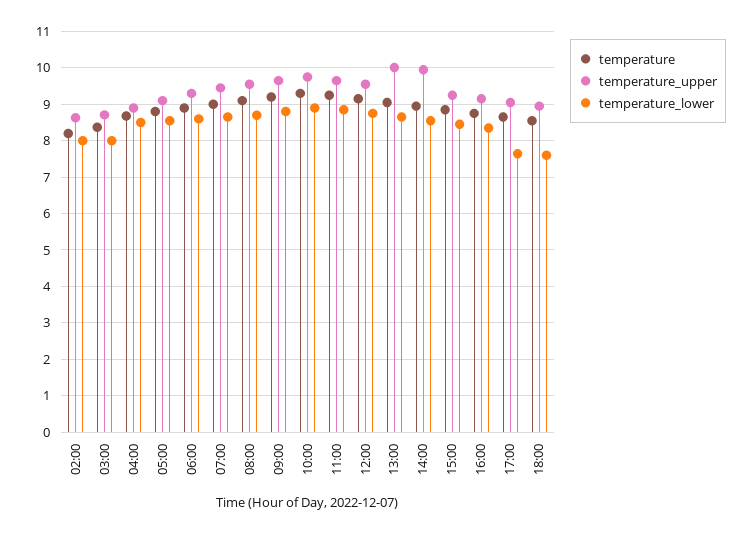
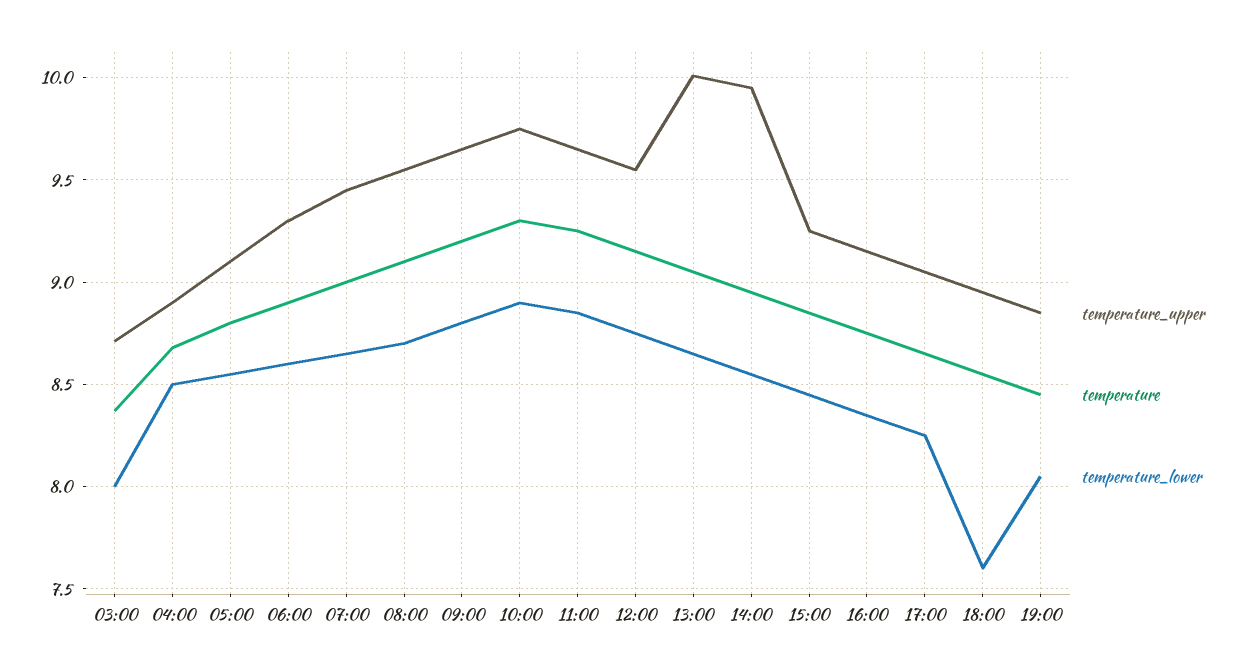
temperature, 02:00: 8.2 -> none
temperature_upper, 02:00: 8.6 -> none
temperature_lower, 02:00: 8 -> none
temperature_lower, 17:00: 7.6 -> 8.25
temperature_upper, 19:00: none -> 8.85
temperature, 19:00: none -> 8.45
temperature_lower, 19:00: none -> 8.05

